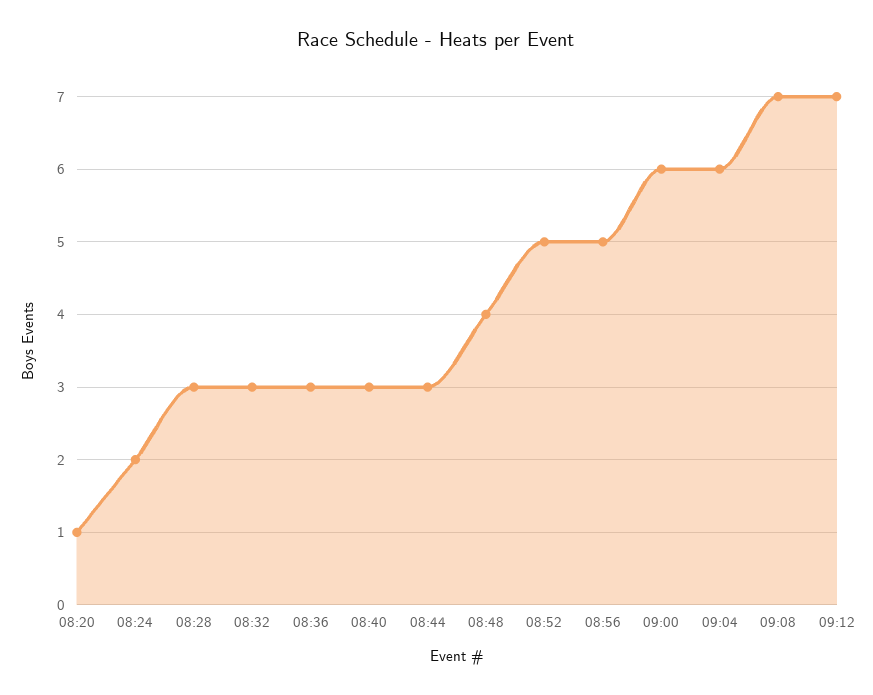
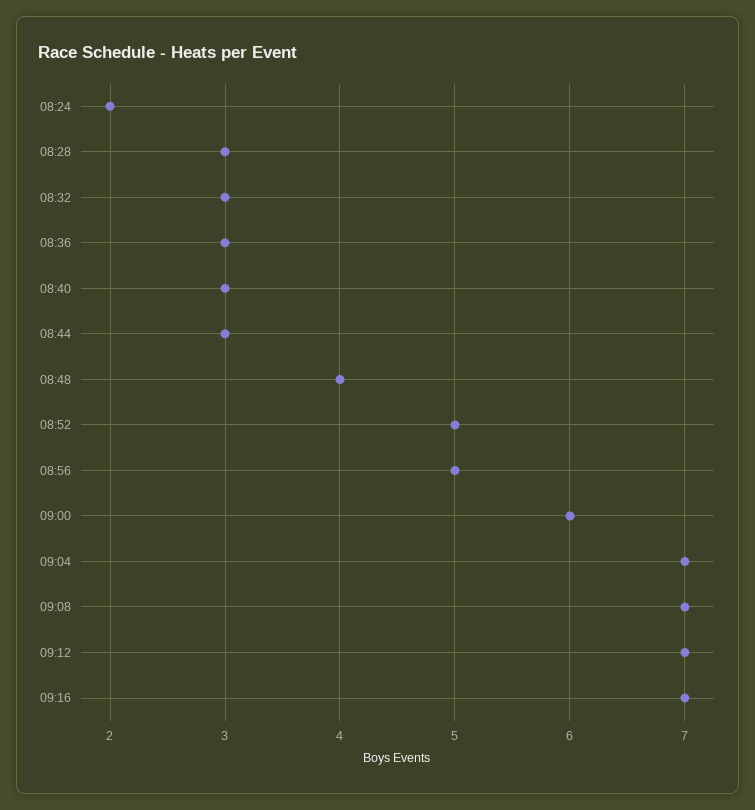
08:20: 1 -> none
09:04: 6 -> 7
09:16: none -> 7

